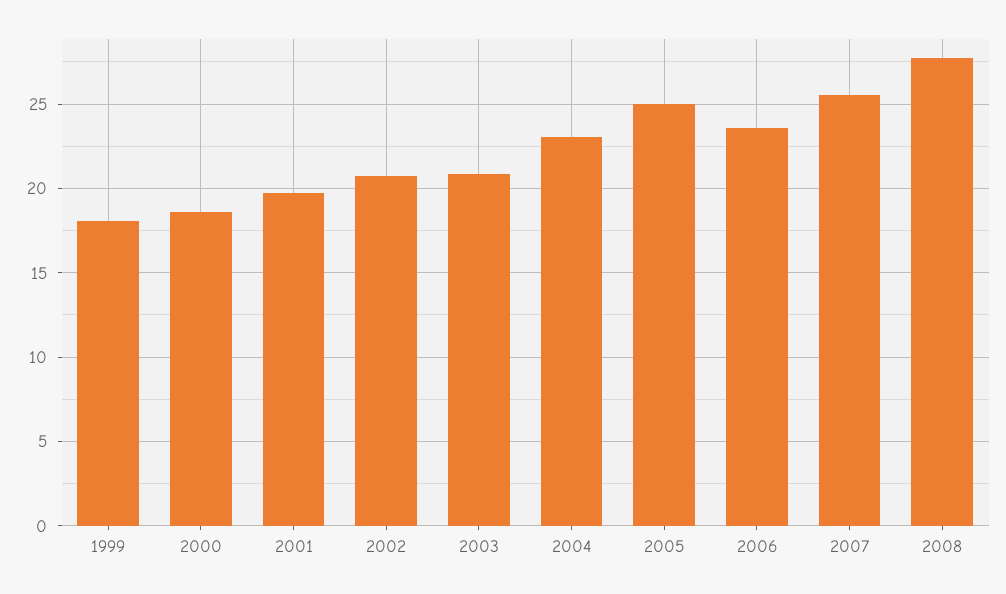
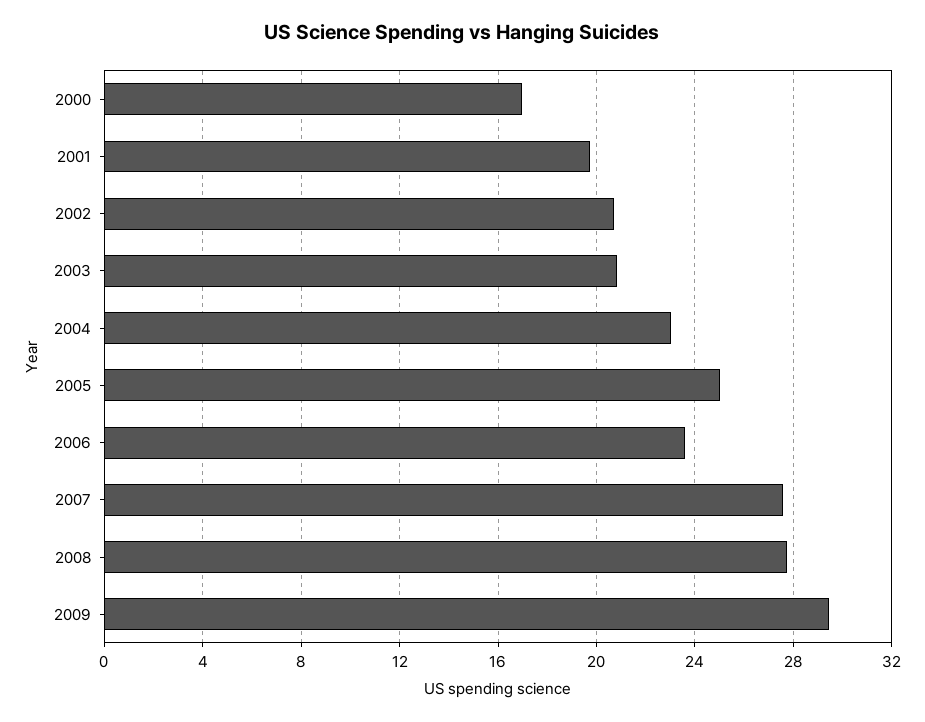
1999: 18 -> none
2000: 18.5 -> 17
2007: 25.5 -> 27.5
2009: none -> 29.5

